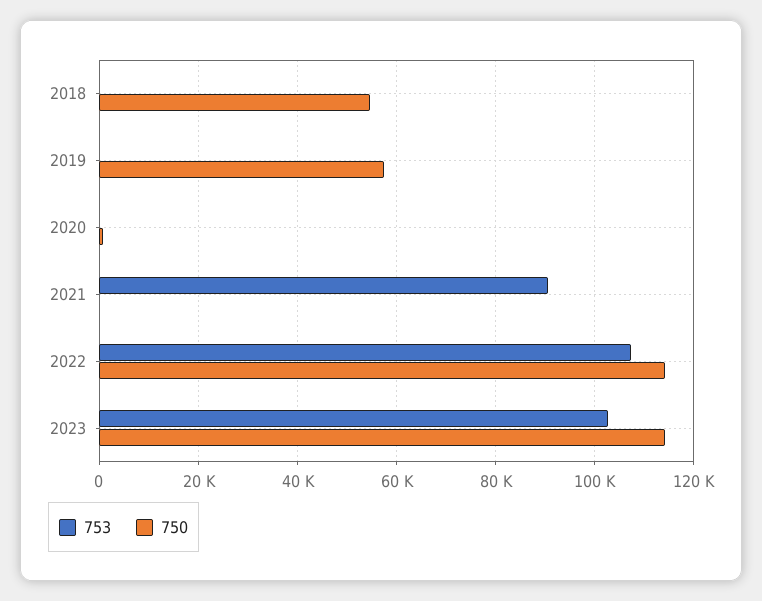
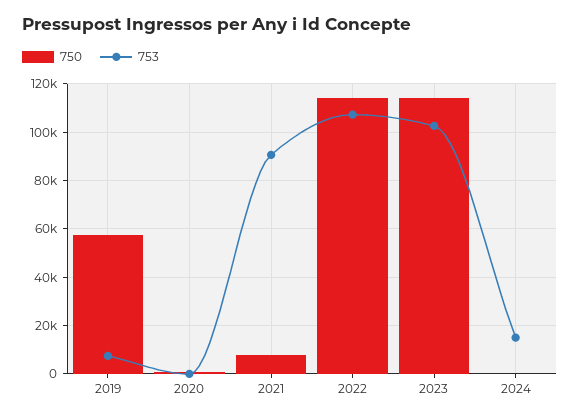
753, 2018: 0 -> none
750, 2018: 54000 -> none
753, 2019: 0 -> 7500
750, 2021: 0 -> 7500
750, 2024: none -> 0
753, 2024: none -> 15000

